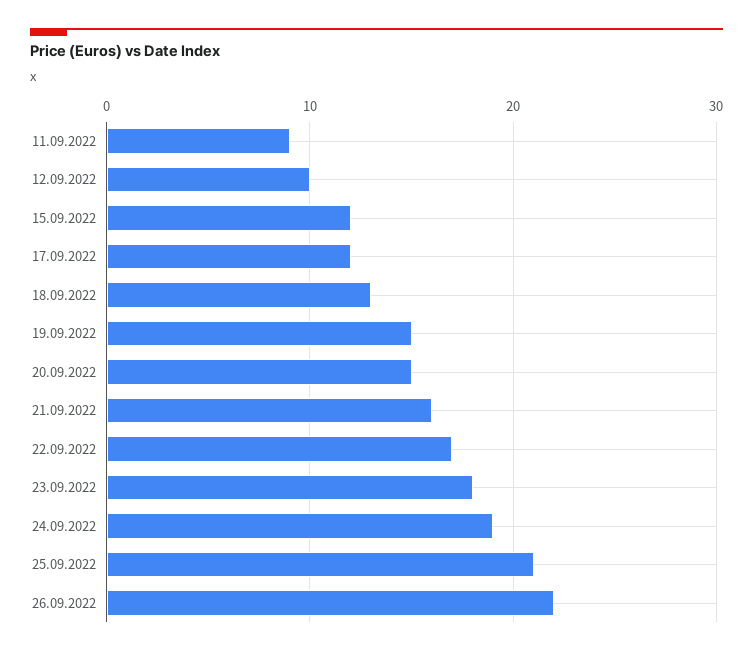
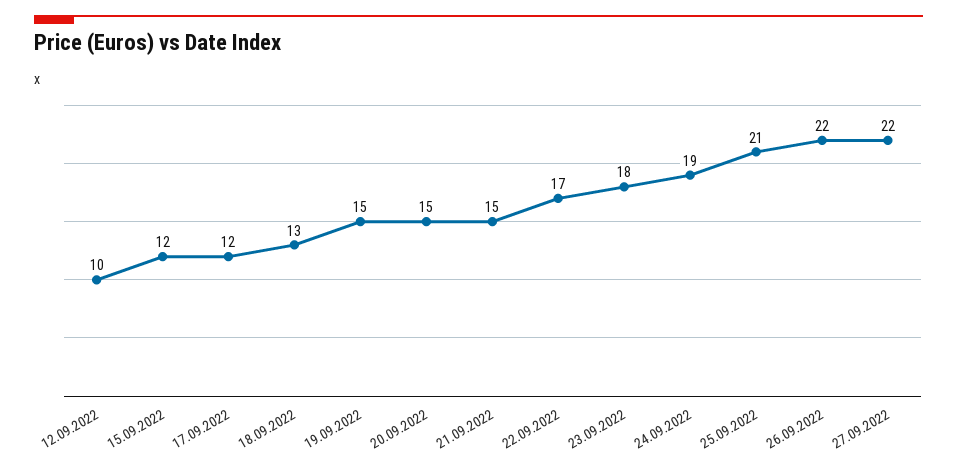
11.09.2022: 9 -> none
21.09.2022: 16 -> 15
27.09.2022: none -> 22

